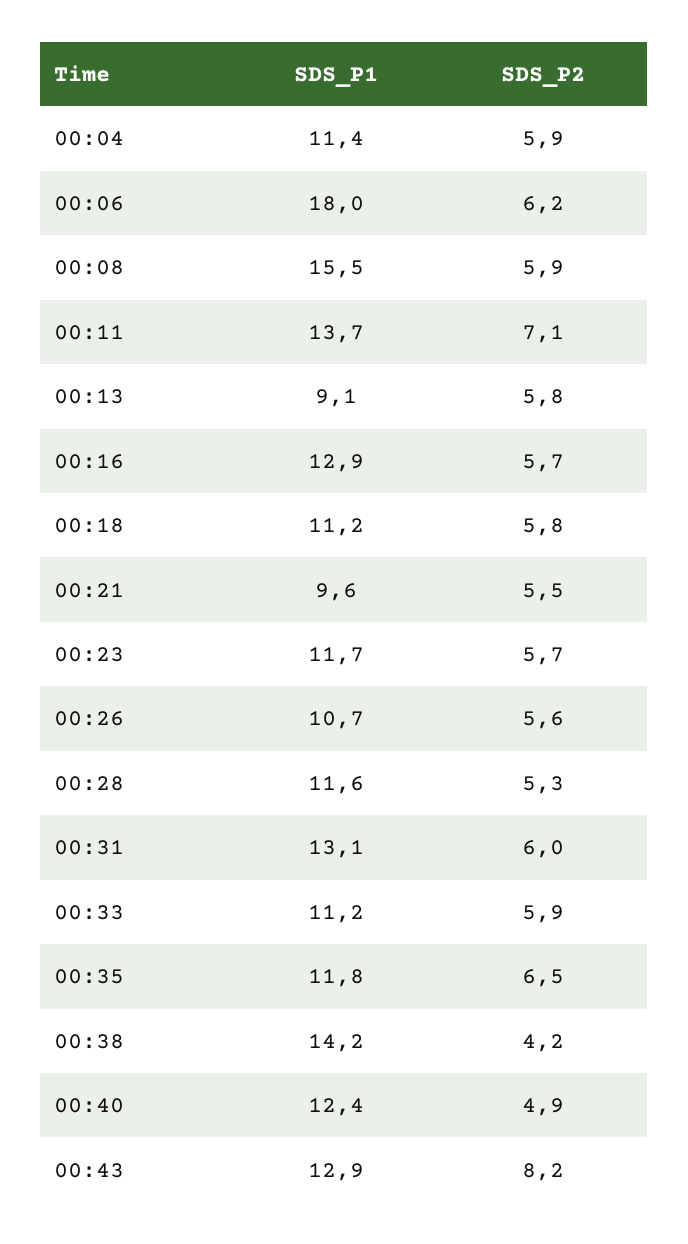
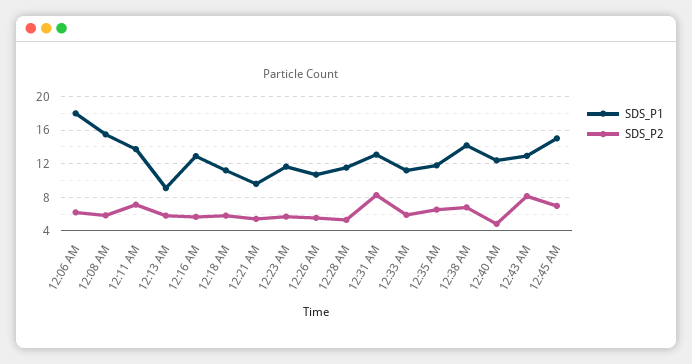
SDS_P1, 00:04: 11.4 -> none
SDS_P2, 00:04: 5.9 -> none
SDS_P2, 00:31: 6 -> 8
SDS_P2, 00:38: 4.2 -> 7
SDS_P1, 12:45 AM: none -> 15
SDS_P2, 12:45 AM: none -> 7

